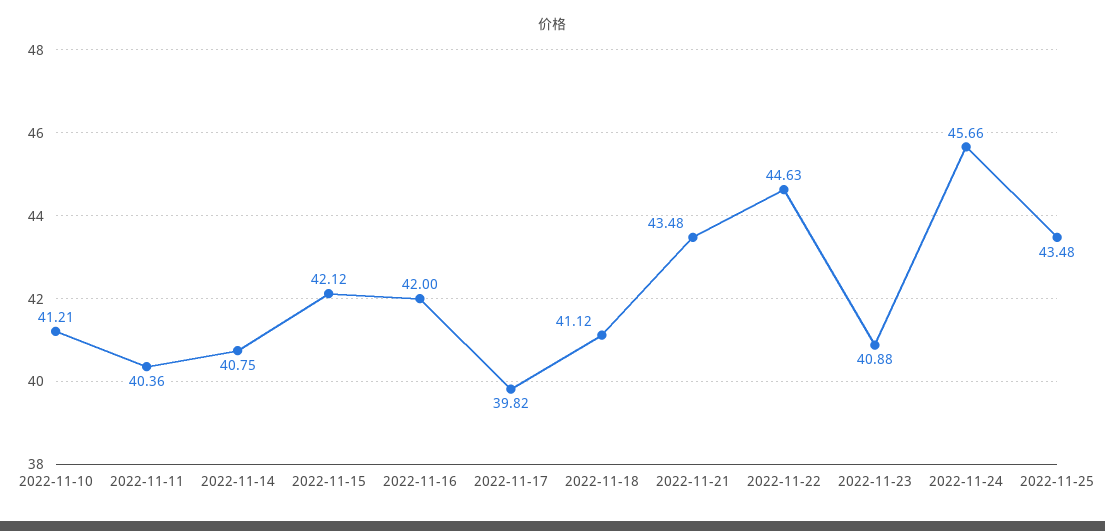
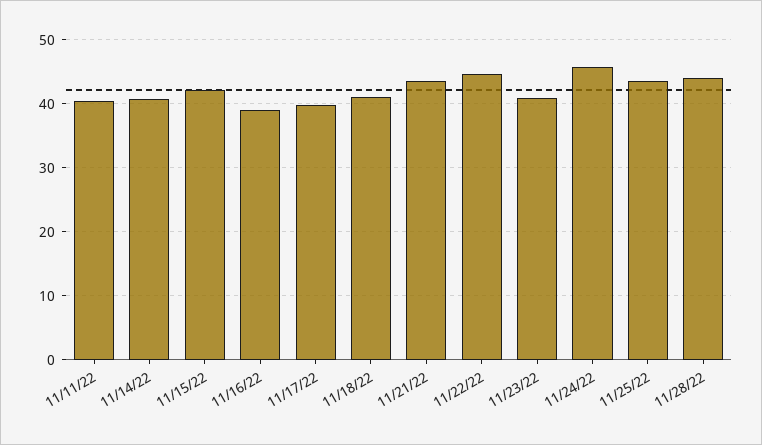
2022-11-10: 41.21 -> none
2022-11-16: 42 -> 39
11/28/22: none -> 44

